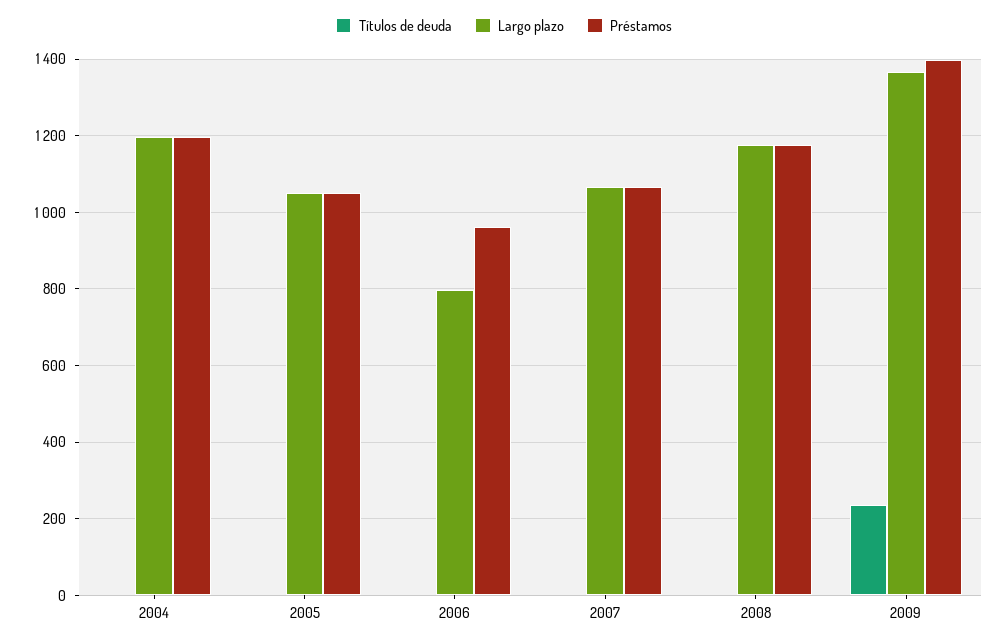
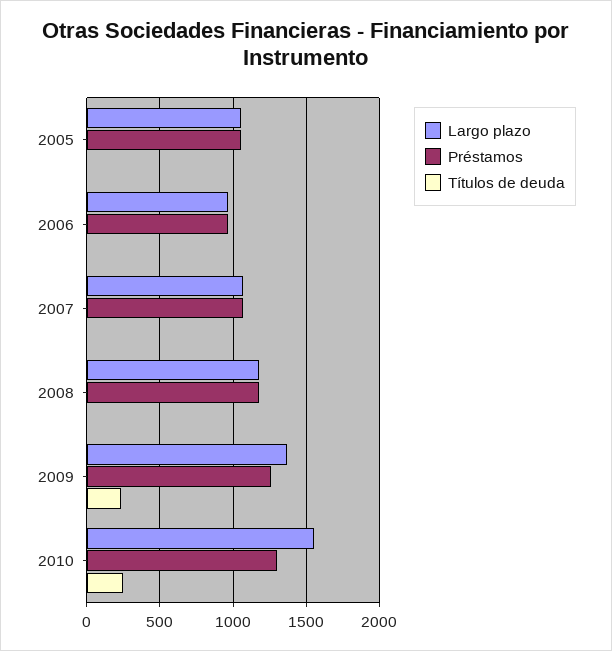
Títulos de deuda, 2004: 0 -> none
Largo plazo, 2004: 1200 -> none
Préstamos, 2004: 1200 -> none
Largo plazo, 2006: 800 -> 950
Préstamos, 2009: 1400 -> 1250
Largo plazo, 2010: none -> 1550
Préstamos, 2010: none -> 1300
Títulos de deuda, 2010: none -> 250

